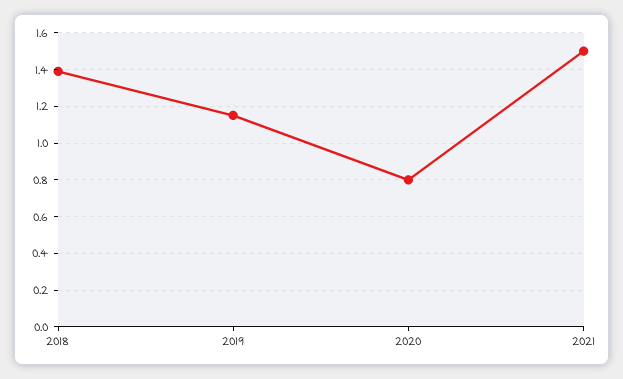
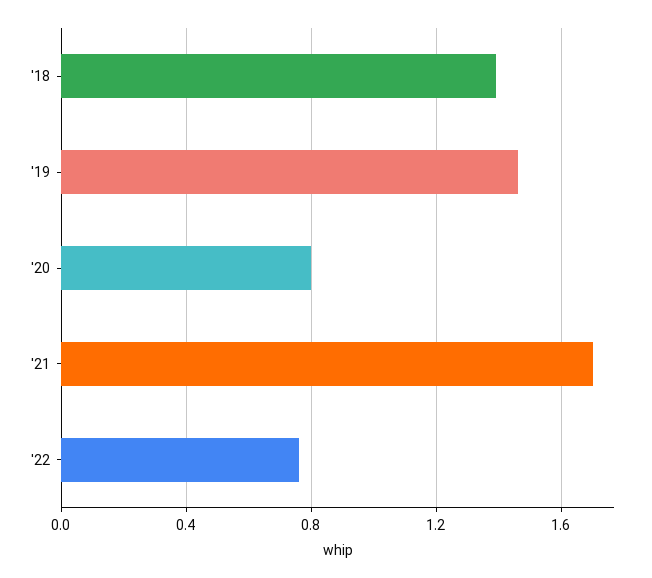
2019: 1.15 -> 1.45
2021: 1.5 -> 1.7
'22: none -> 0.75

